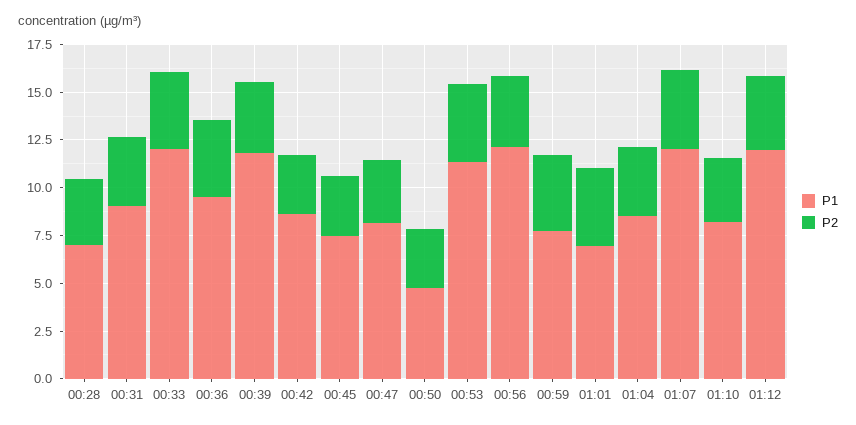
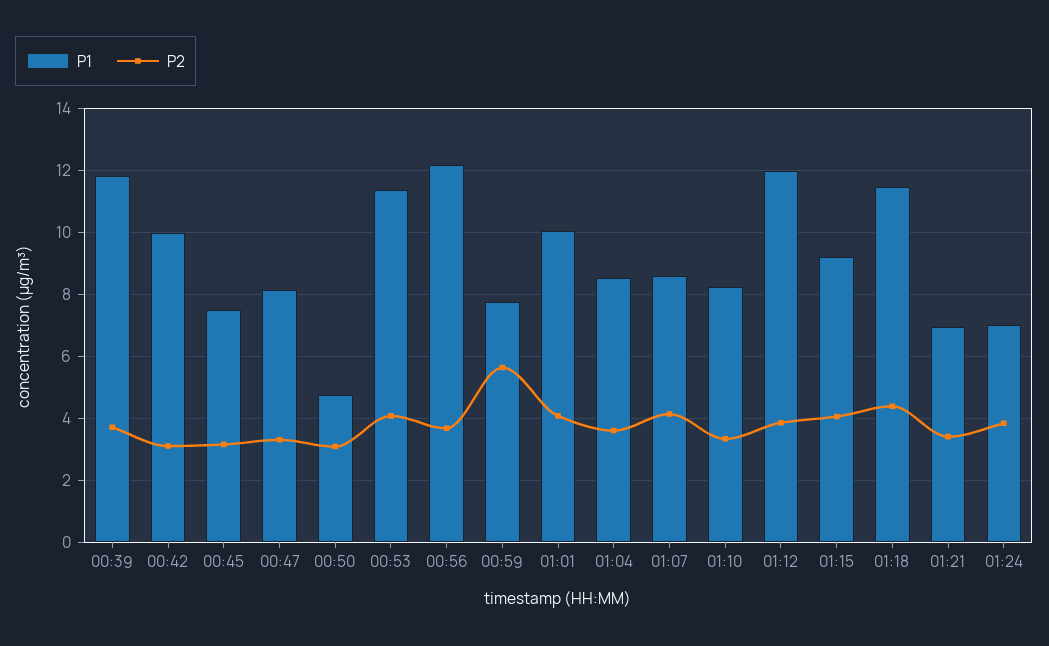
P1, 00:28: 7 -> none
P2, 00:28: 3.5 -> none
P1, 00:31: 9 -> none
P2, 00:31: 3.5 -> none
P1, 00:33: 12 -> none
P2, 00:33: 4 -> none
P1, 00:36: 9.5 -> none
P2, 00:36: 4 -> none
P1, 00:42: 8.5 -> 10
P2, 00:59: 4 -> 5.6
P1, 01:01: 7 -> 10
P1, 01:07: 12 -> 8.6
P1, 01:15: none -> 9.2
P2, 01:15: none -> 4
P1, 01:18: none -> 11.4
P2, 01:18: none -> 4.4
P1, 01:21: none -> 7
P2, 01:21: none -> 3.4
P1, 01:24: none -> 7
P2, 01:24: none -> 3.8

